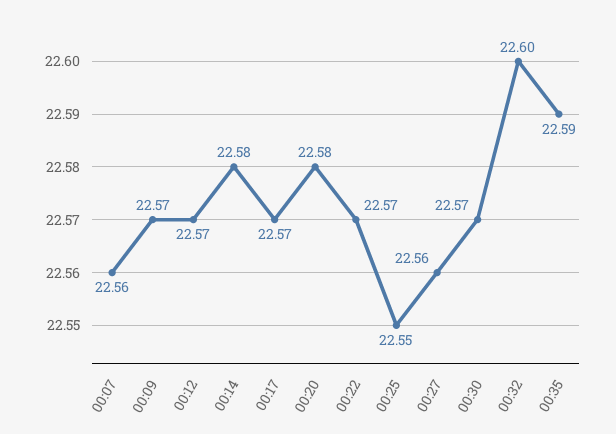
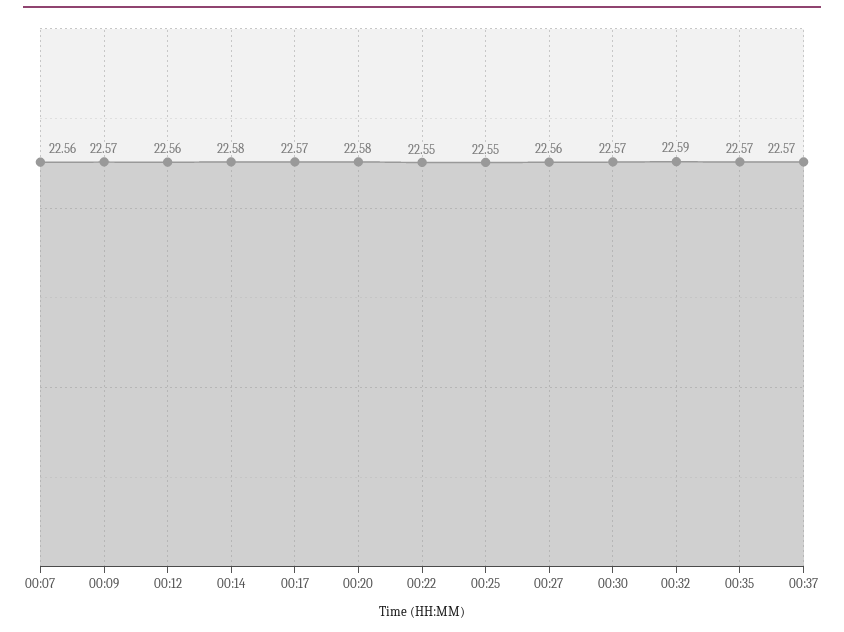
00:12: 22.57 -> 22.56
00:22: 22.57 -> 22.55
00:32: 22.6 -> 22.59
00:35: 22.59 -> 22.57
00:37: none -> 22.57

